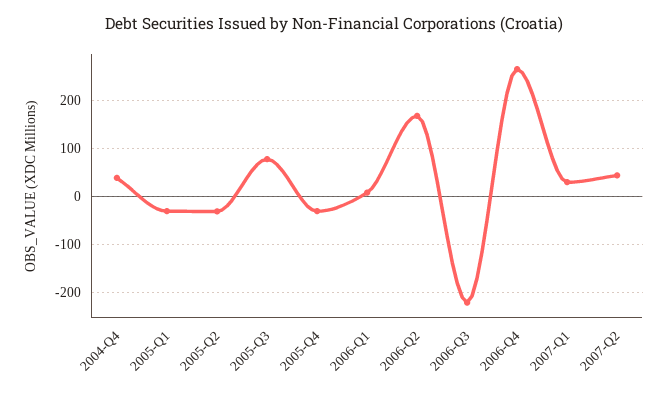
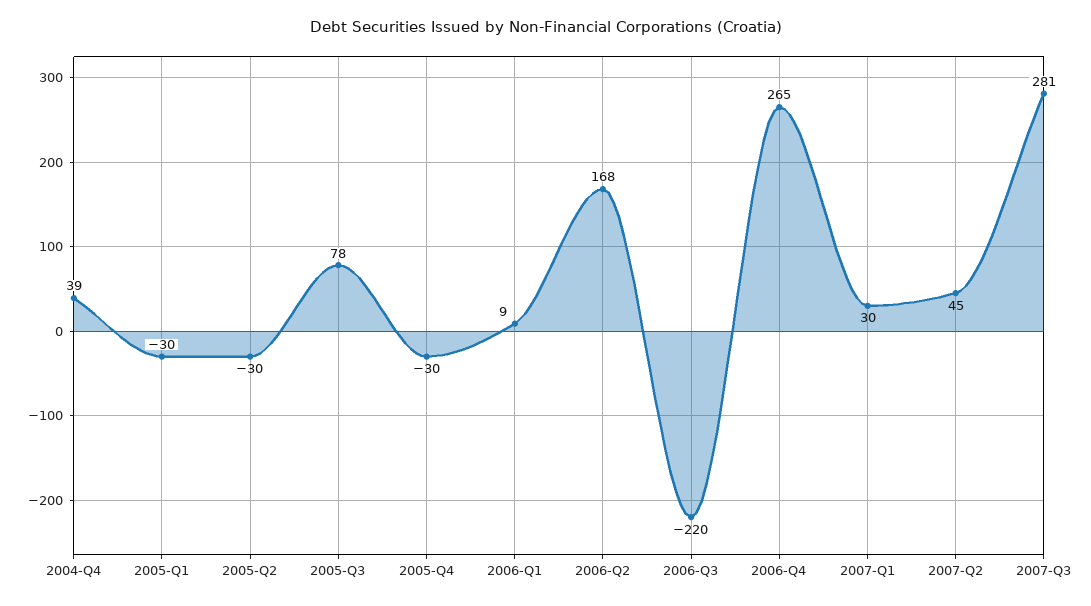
2007-Q3: none -> 281

